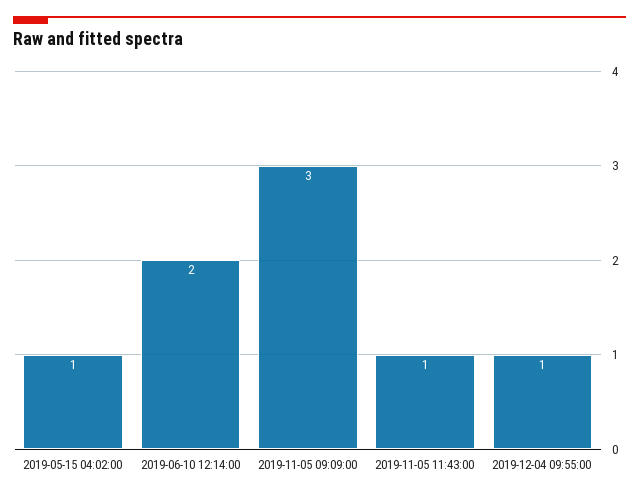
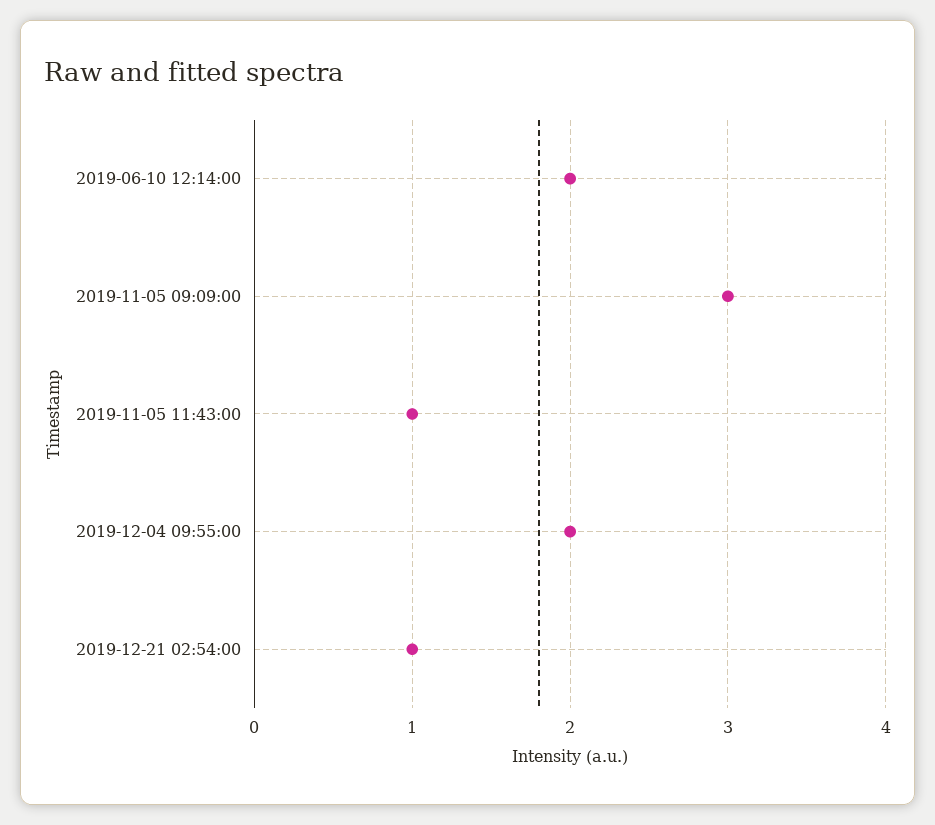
2019-05-15 04:02:00: 1 -> none
2019-12-04 09:55:00: 1 -> 2
2019-12-21 02:54:00: none -> 1

